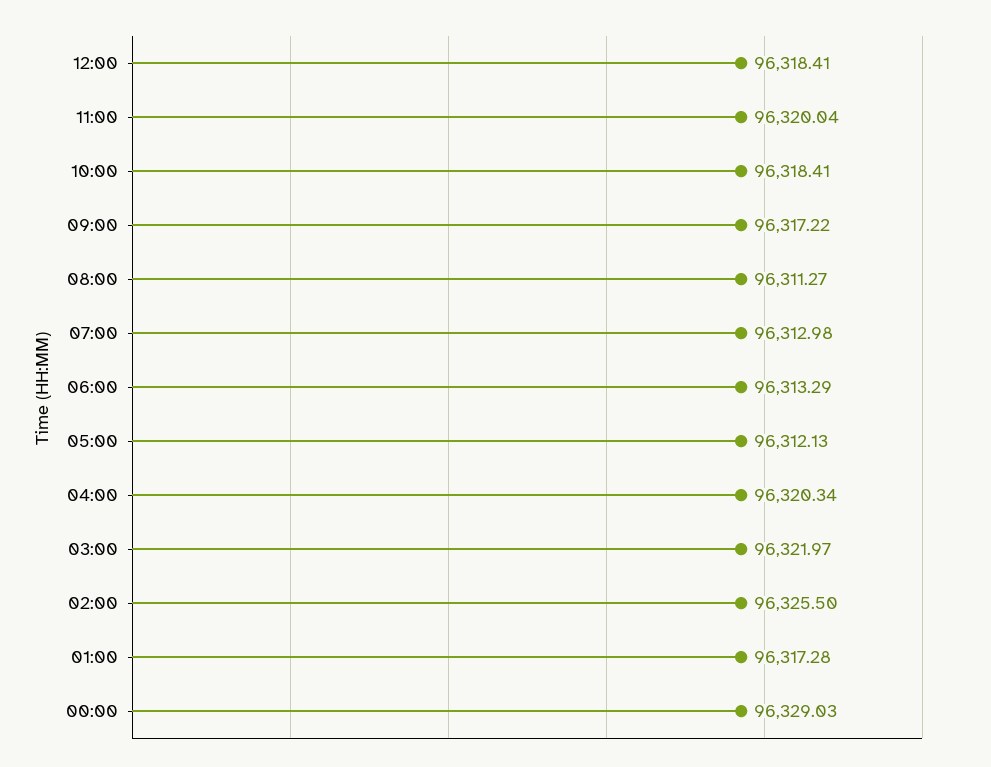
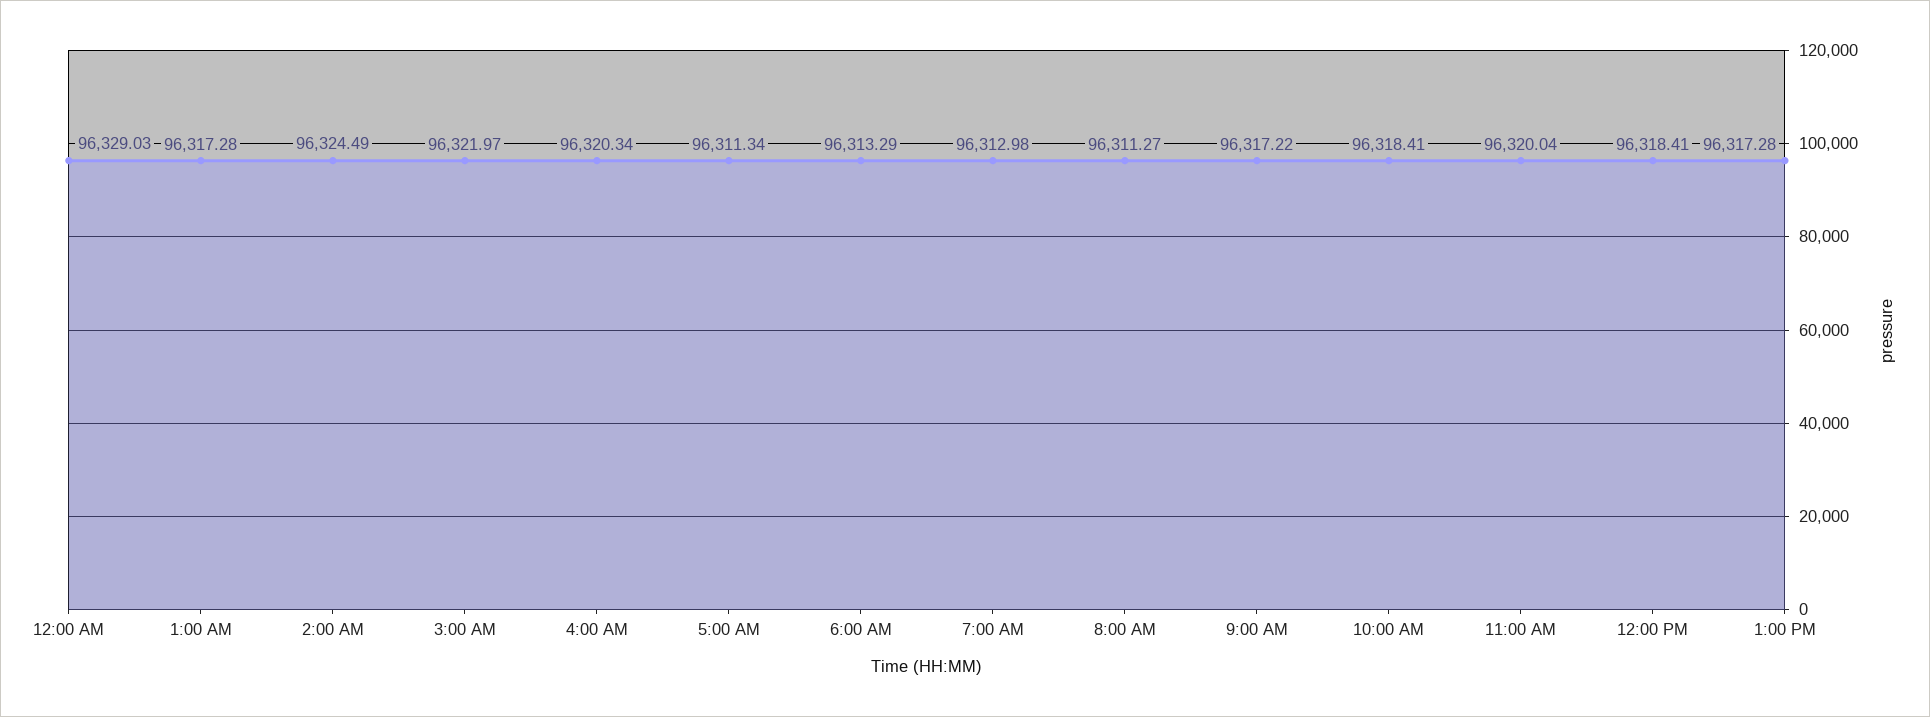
05:00: 96312.13 -> 96311.34
02:00: 96325.5 -> 96324.49
1:00 PM: none -> 96317.28

